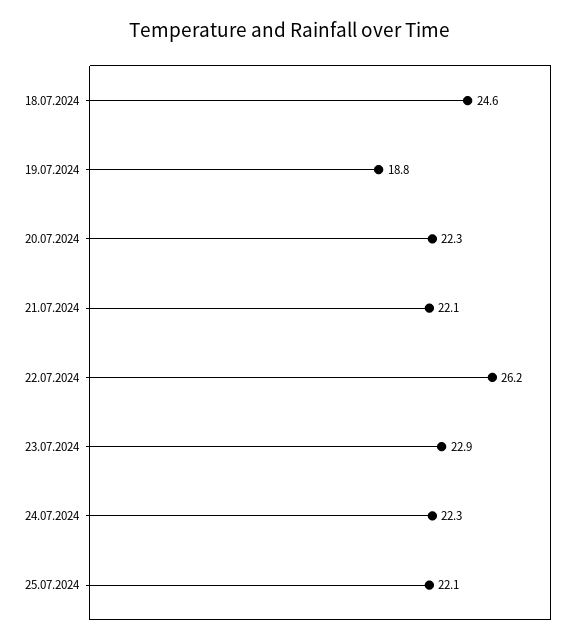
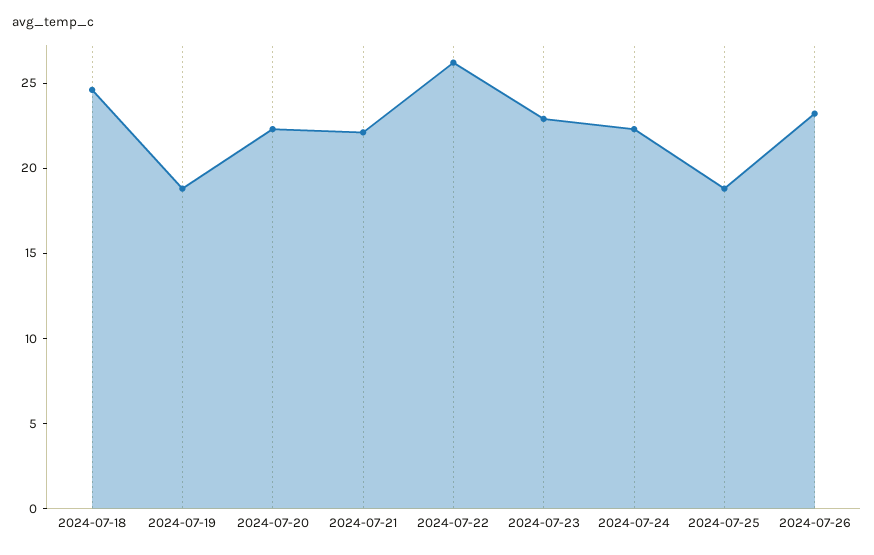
25.07.2024: 22.1 -> 19
2024-07-26: none -> 23

